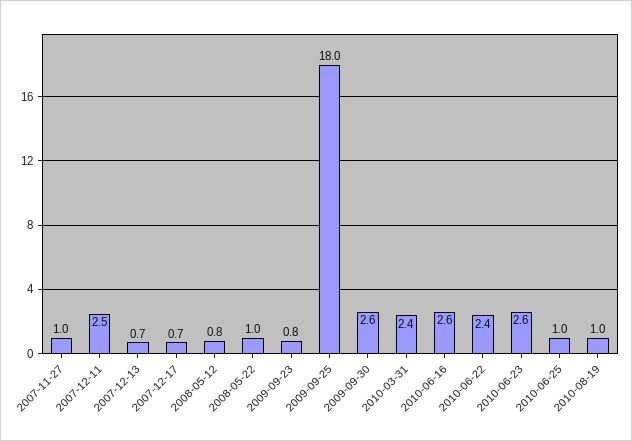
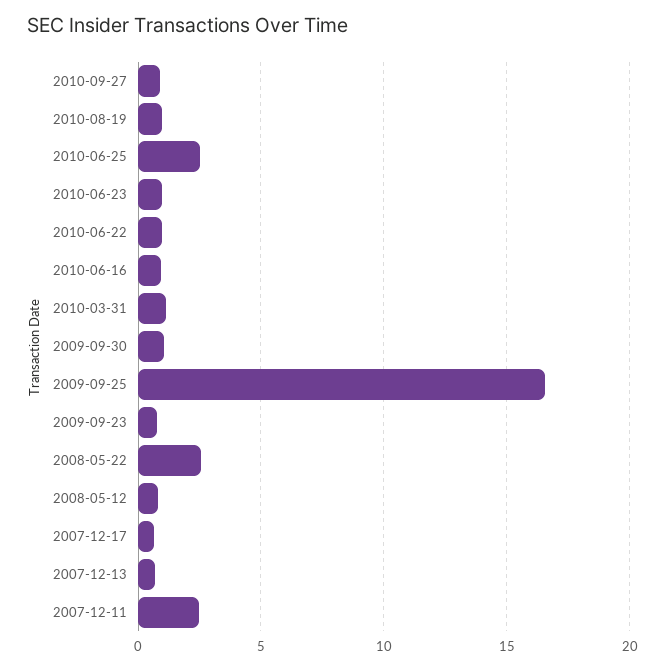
2007-11-27: 1 -> none
2008-05-22: 1 -> 2.5
2009-09-25: 18 -> 16.5
2009-09-30: 2.6 -> 1
2010-03-31: 2.4 -> 1
2010-06-16: 2.6 -> 1
2010-06-22: 2.4 -> 1
2010-06-23: 2.6 -> 1
2010-06-25: 1 -> 2.5
2010-09-27: none -> 1

